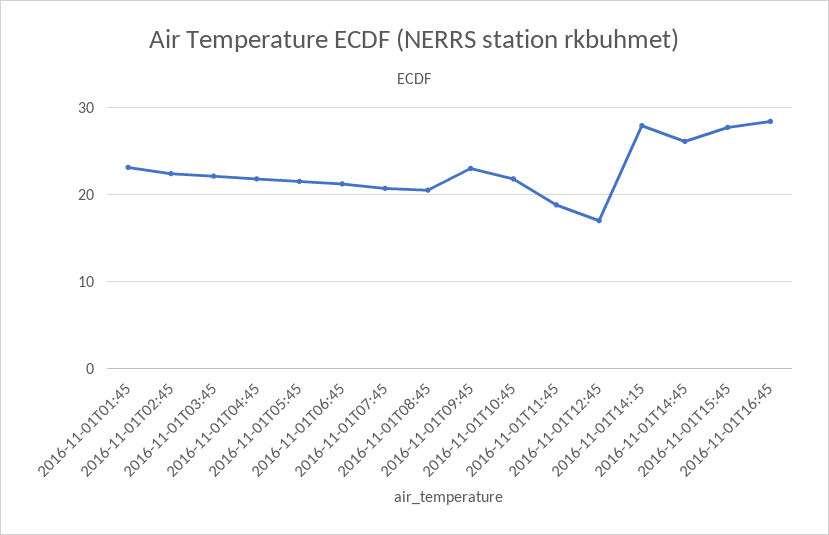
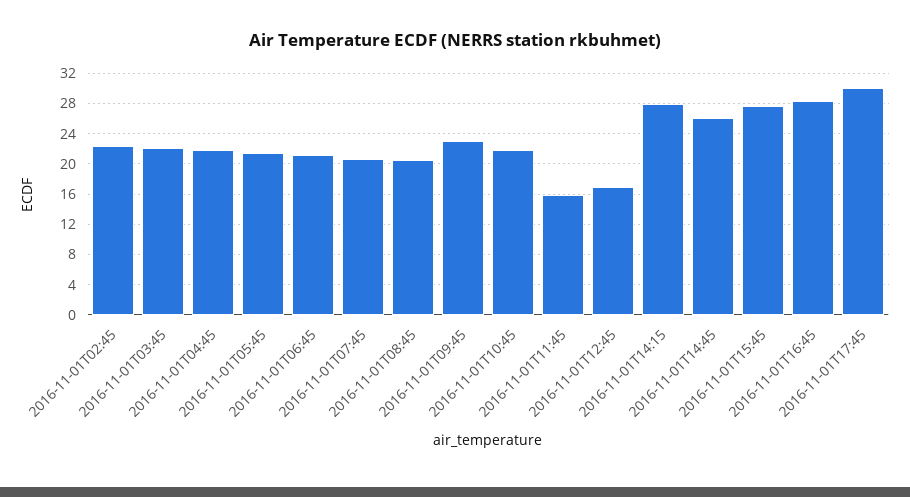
2016-11-01T01:45: 23 -> none
2016-11-01T11:45: 19 -> 16
2016-11-01T17:45: none -> 30

